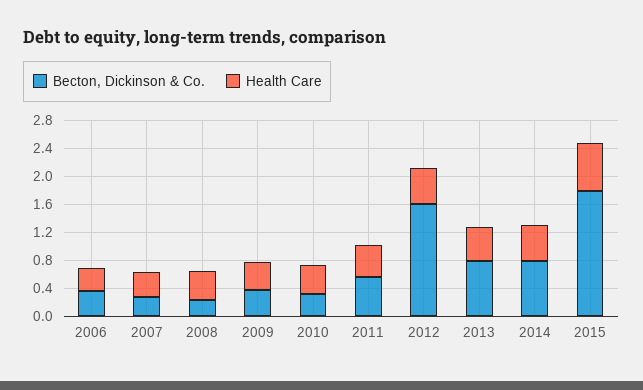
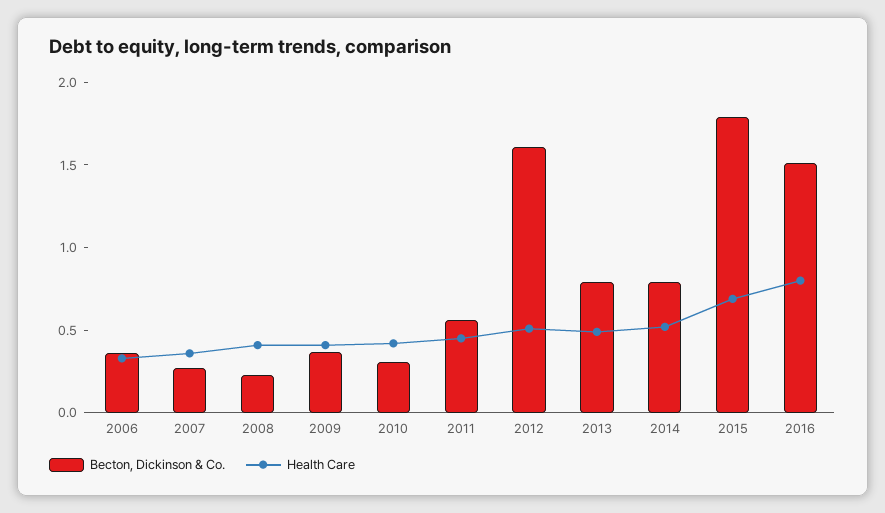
Becton, Dickinson & Co., 2016: none -> 1.5
Health Care, 2016: none -> 0.8

